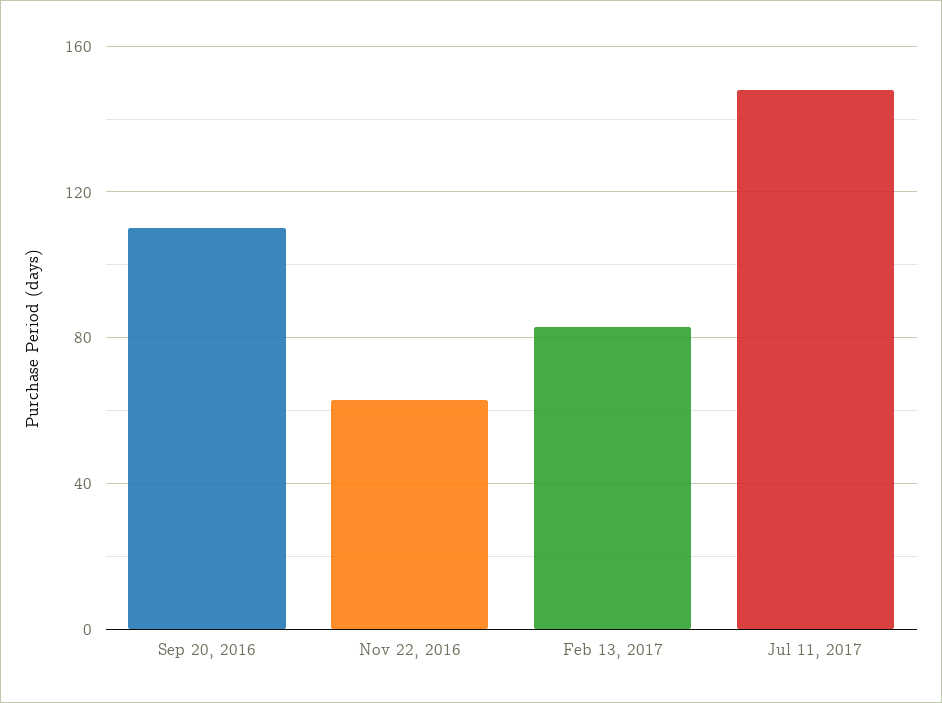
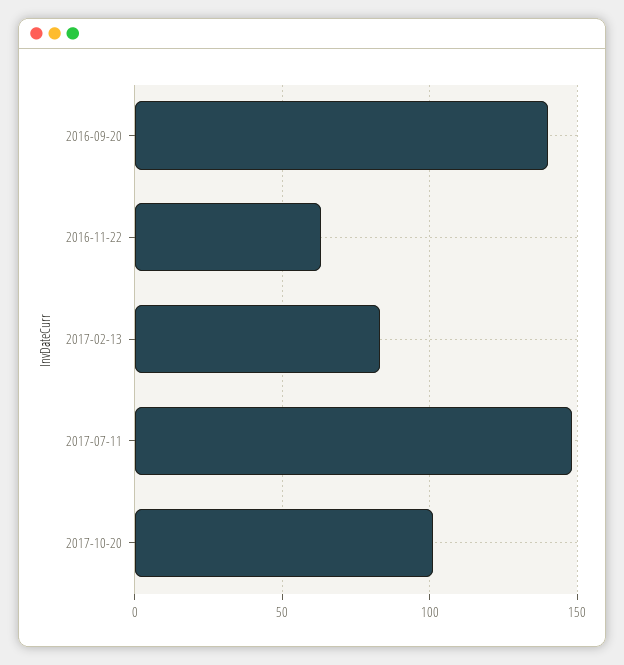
Sep 20, 2016: 110 -> 140
2017-10-20: none -> 100

